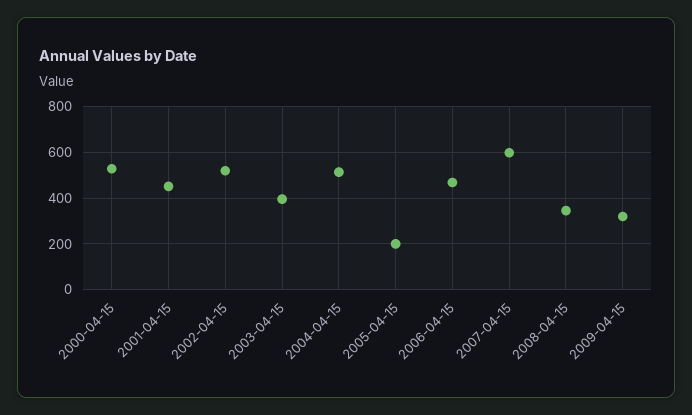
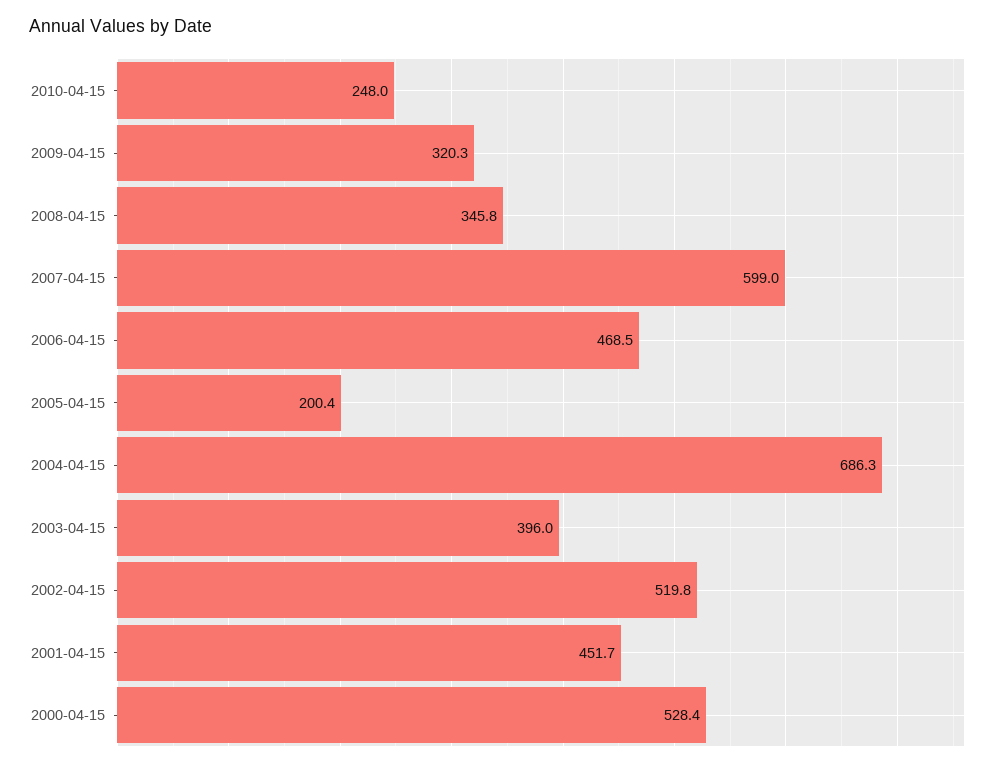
2004-04-15: 500 -> 686.3
2010-04-15: none -> 248

